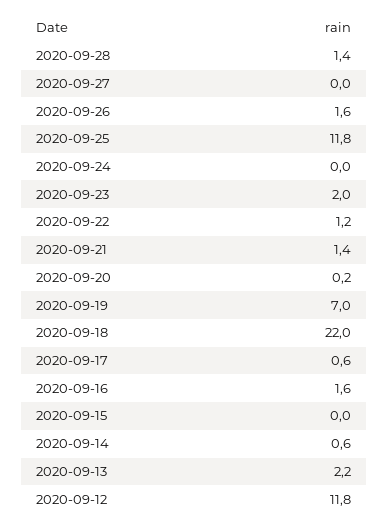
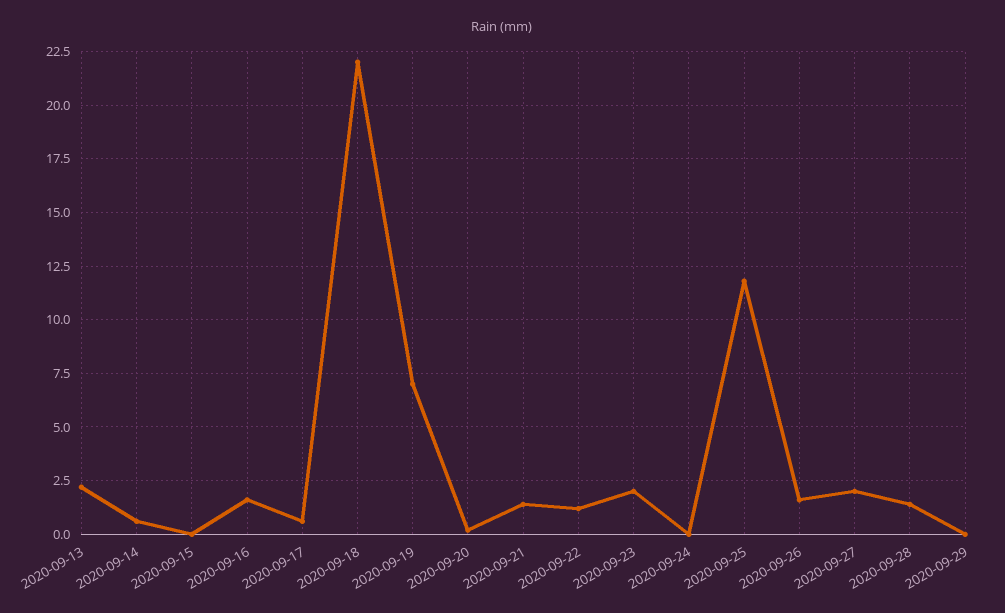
2020-09-27: 0 -> 2
2020-09-12: 11.8 -> none
2020-09-29: none -> 0

